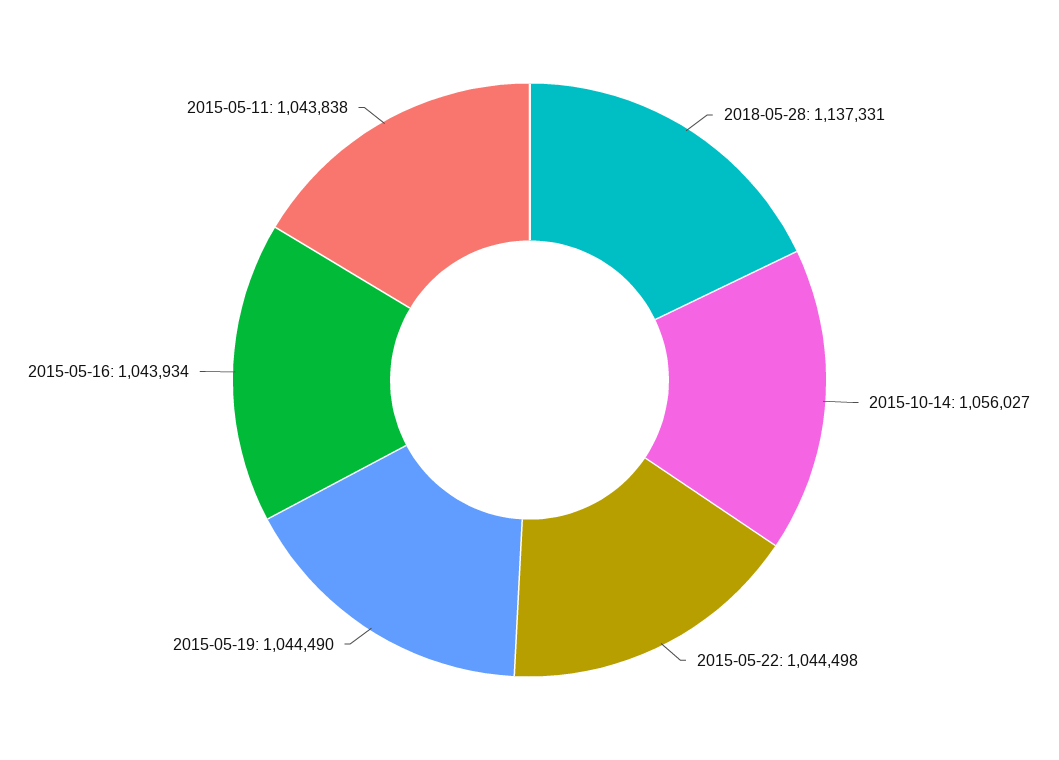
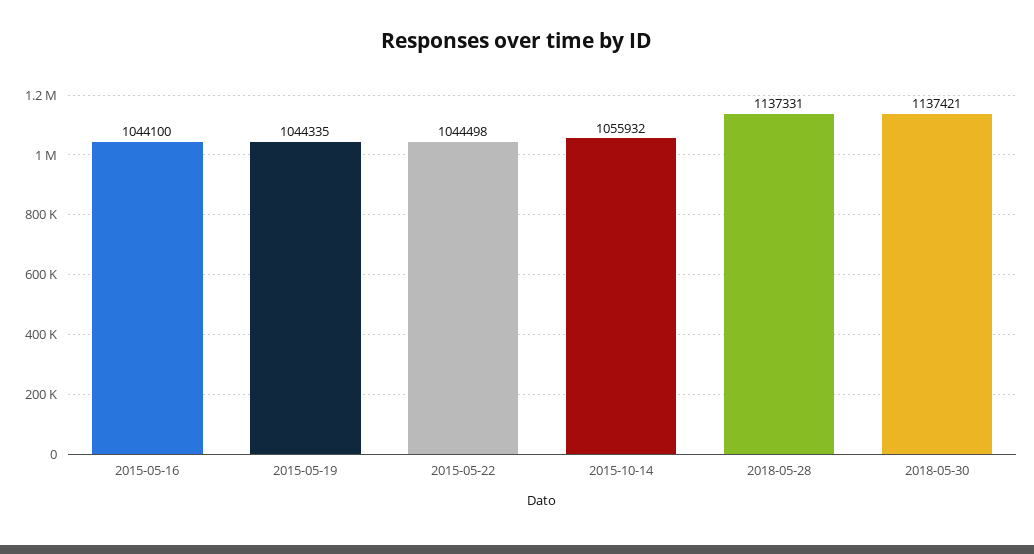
2015-10-14: 1056027 -> 1055932
2015-05-19: 1044490 -> 1044335
2015-05-16: 1043934 -> 1044100
2015-05-11: 1043838 -> none
2018-05-30: none -> 1137421

